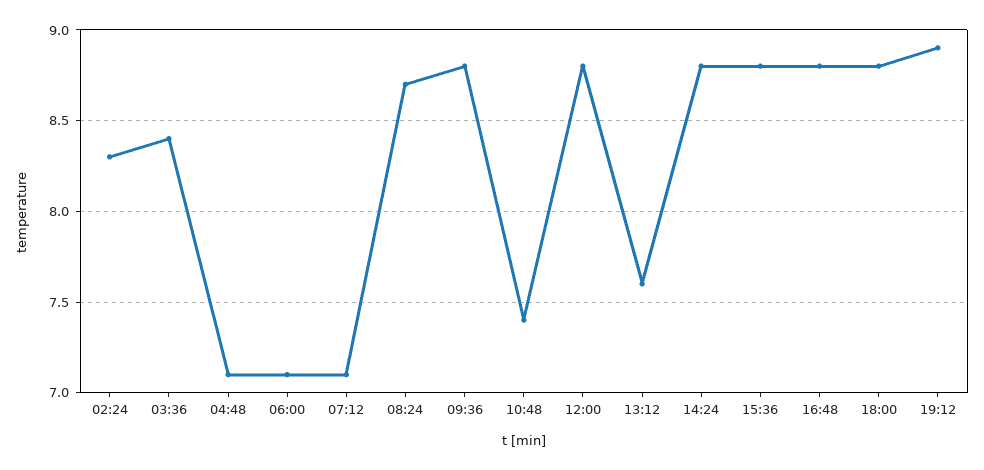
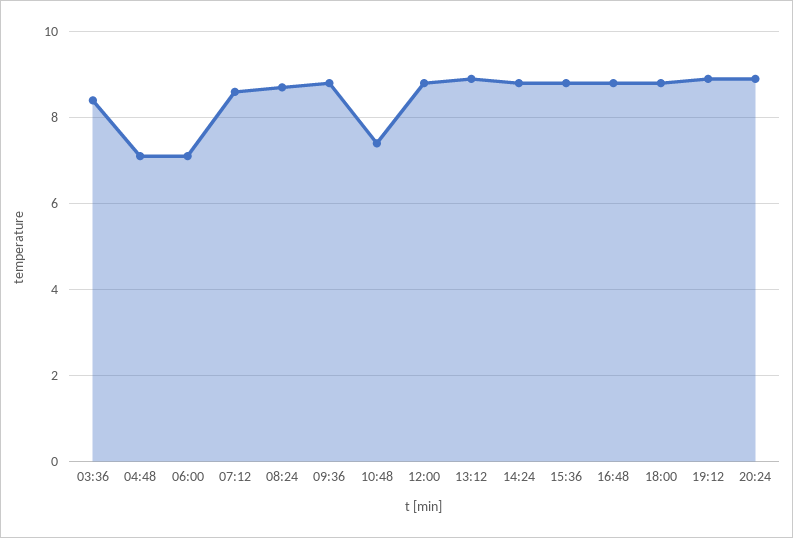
02:24: 8.3 -> none
07:12: 7.1 -> 8.5
13:12: 7.6 -> 9
20:24: none -> 9

